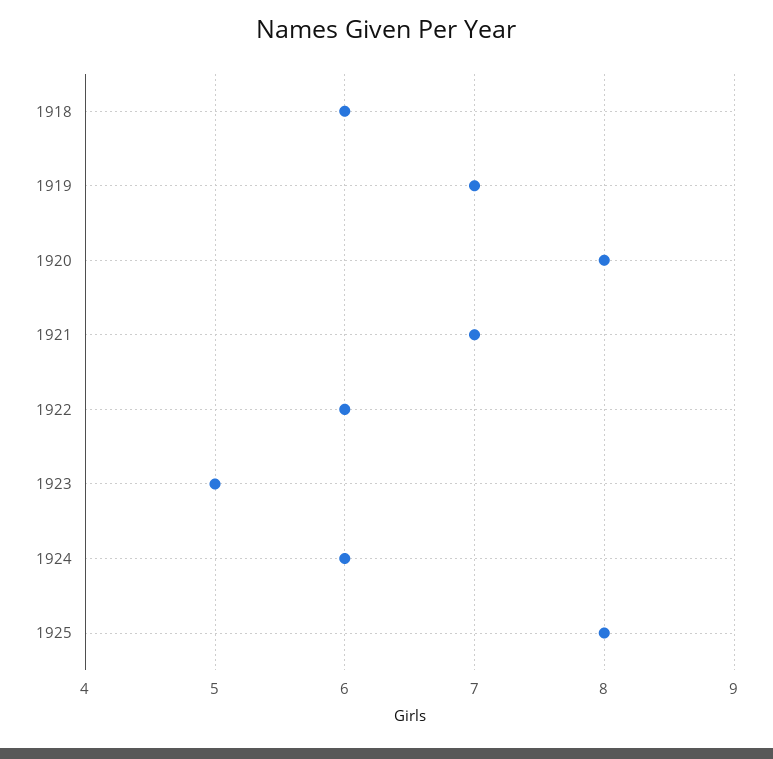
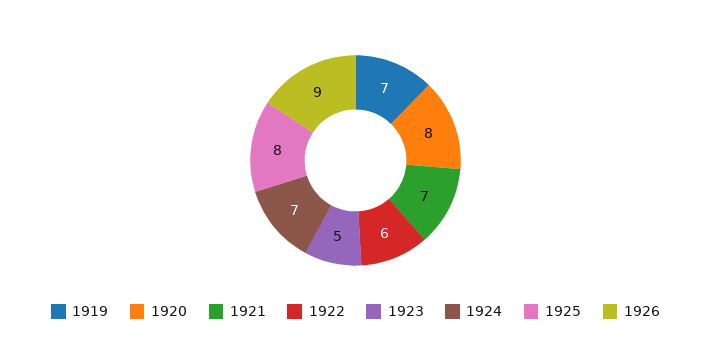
1918: 6 -> none
1924: 6 -> 7
1926: none -> 9

